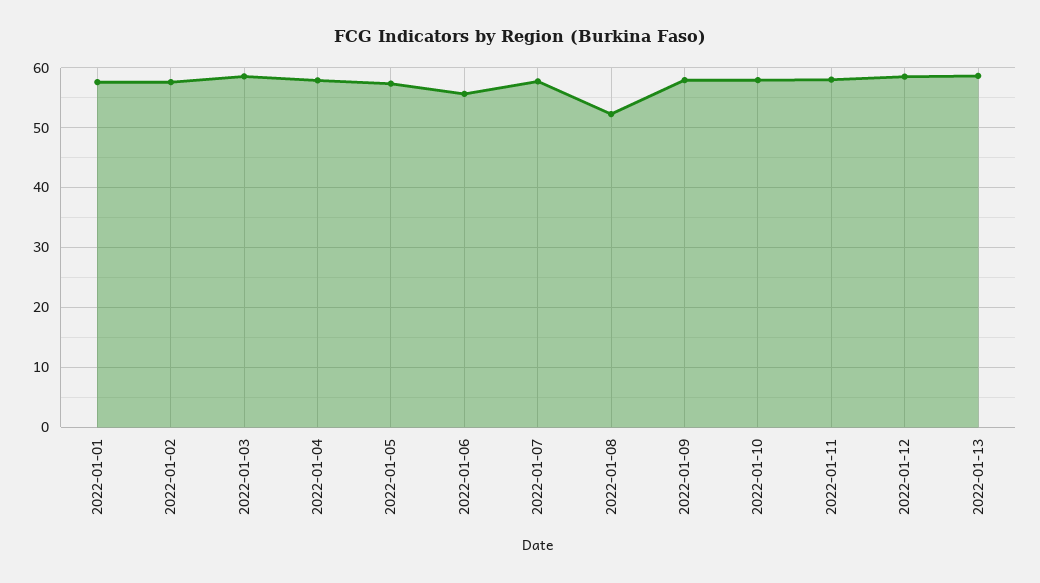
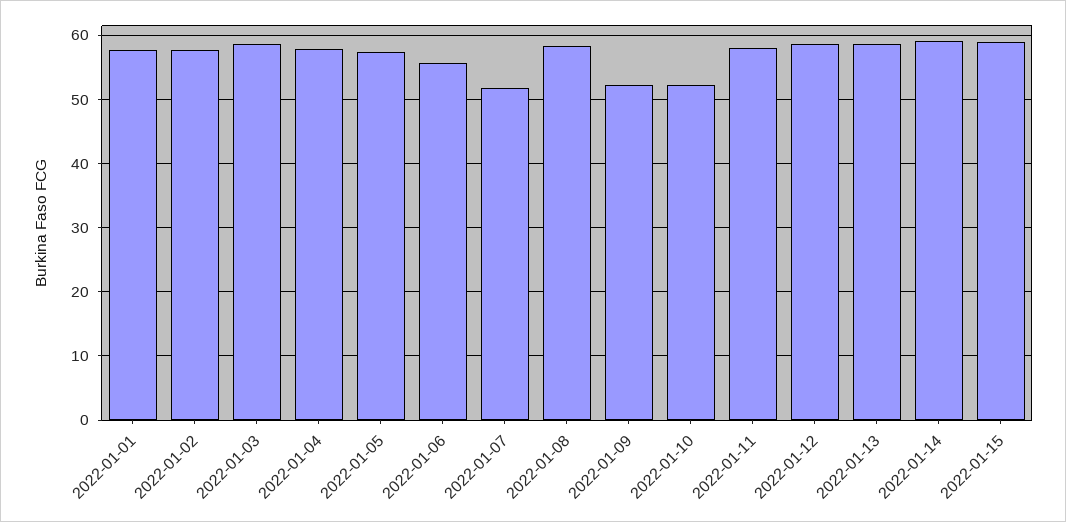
2022-01-07: 58 -> 52
2022-01-08: 52 -> 58
2022-01-09: 58 -> 52
2022-01-10: 58 -> 52
2022-01-14: none -> 59
2022-01-15: none -> 59

